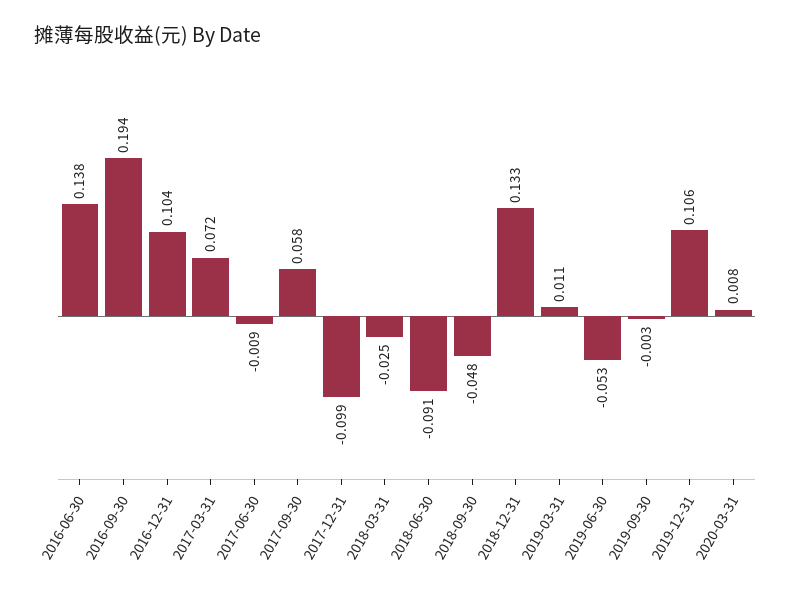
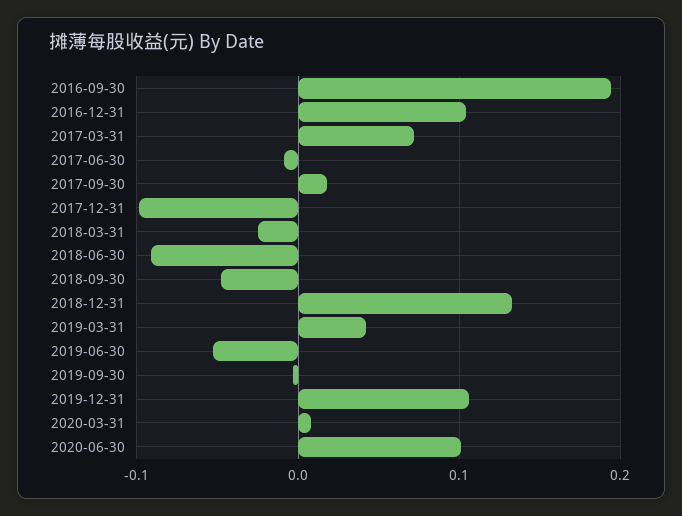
2016-06-30: 0.138 -> none
2017-09-30: 0.058 -> 0.02
2019-03-31: 0.011 -> 0.04
2020-06-30: none -> 0.1

